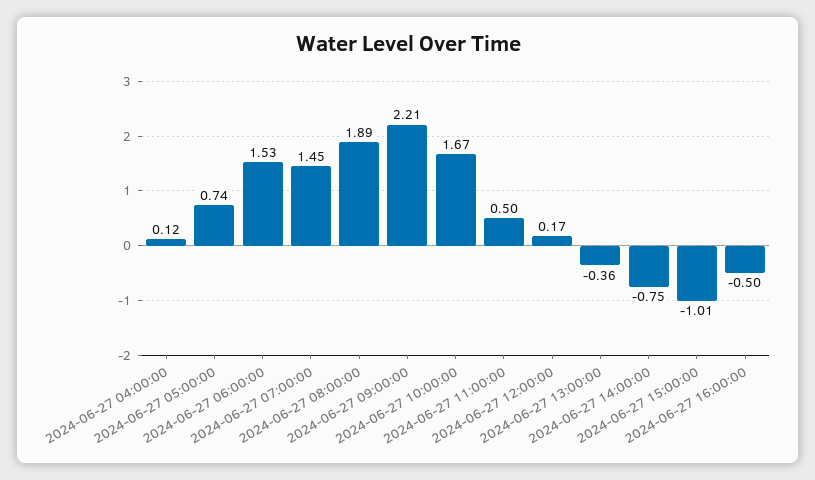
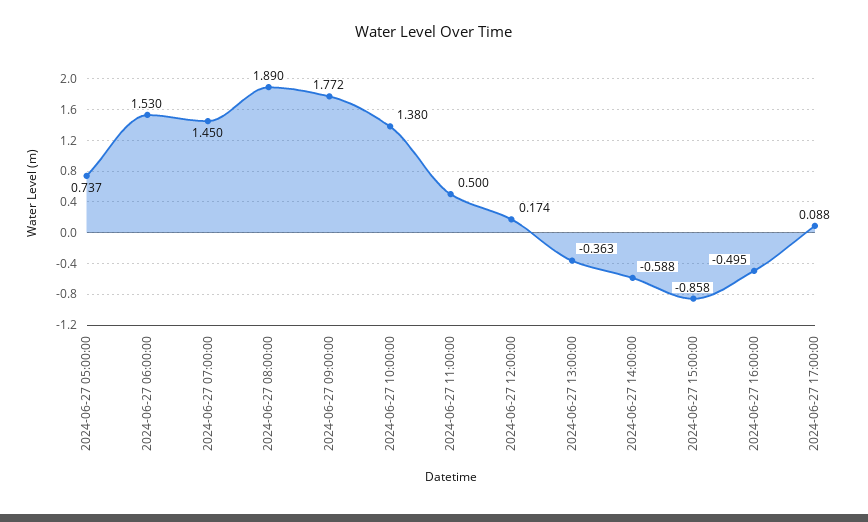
2024-06-27 04:00:00: 0.12 -> none
2024-06-27 09:00:00: 2.21 -> 1.772
2024-06-27 10:00:00: 1.67 -> 1.38
2024-06-27 14:00:00: -0.75 -> -0.588
2024-06-27 15:00:00: -1.01 -> -0.858
2024-06-27 17:00:00: none -> 0.088

